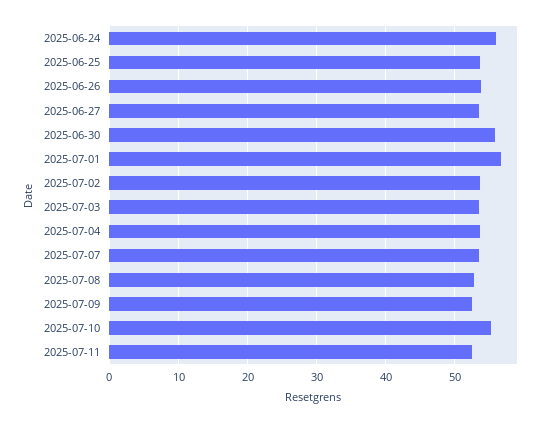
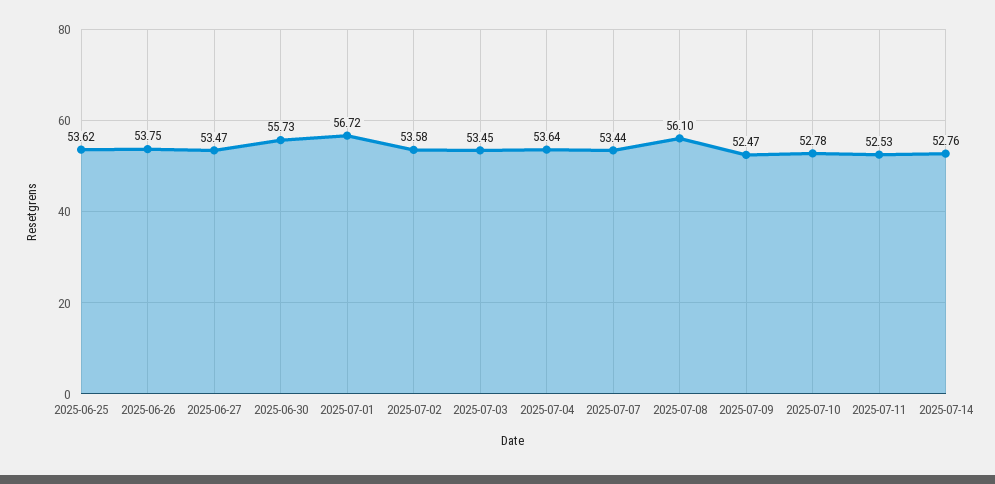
2025-06-24: 56 -> none
2025-07-08: 53 -> 56.1
2025-07-10: 55 -> 52.78
2025-07-14: none -> 52.76

